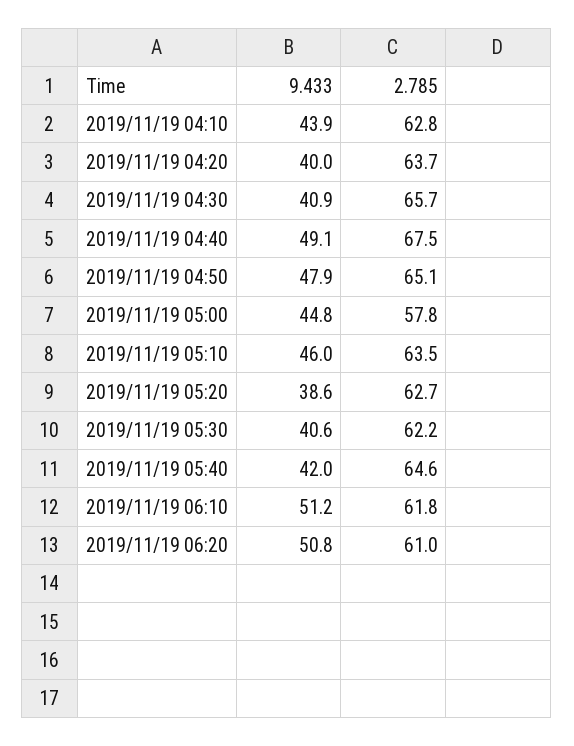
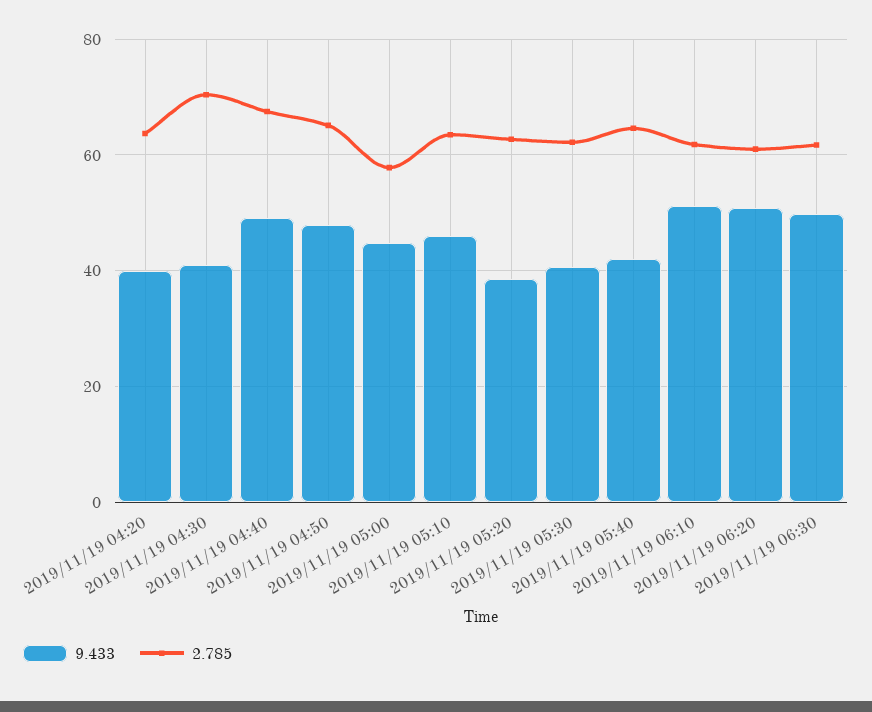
9.433, 2019/11/19 04:10: 43.9 -> none
2.785, 2019/11/19 04:10: 62.8 -> none
2.785, 2019/11/19 04:30: 65.7 -> 70
9.433, 2019/11/19 06:30: none -> 50
2.785, 2019/11/19 06:30: none -> 62

